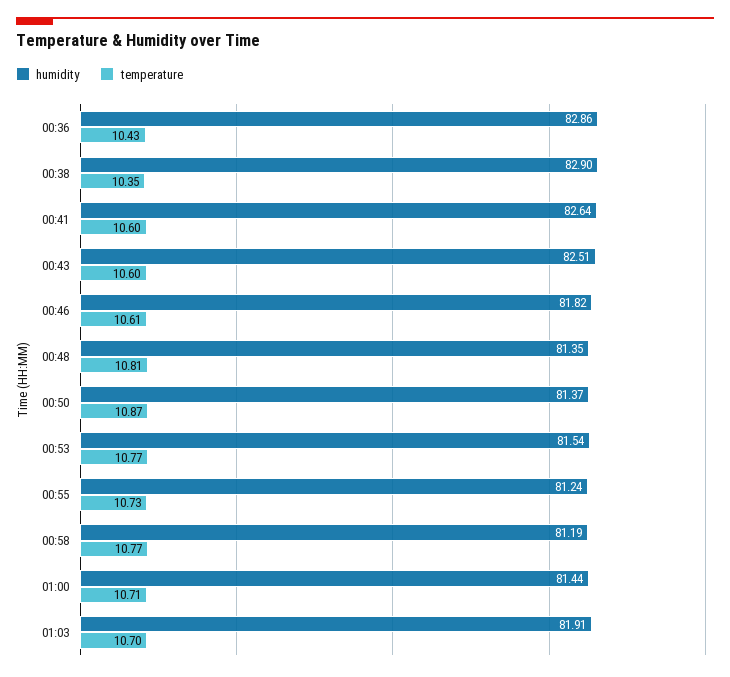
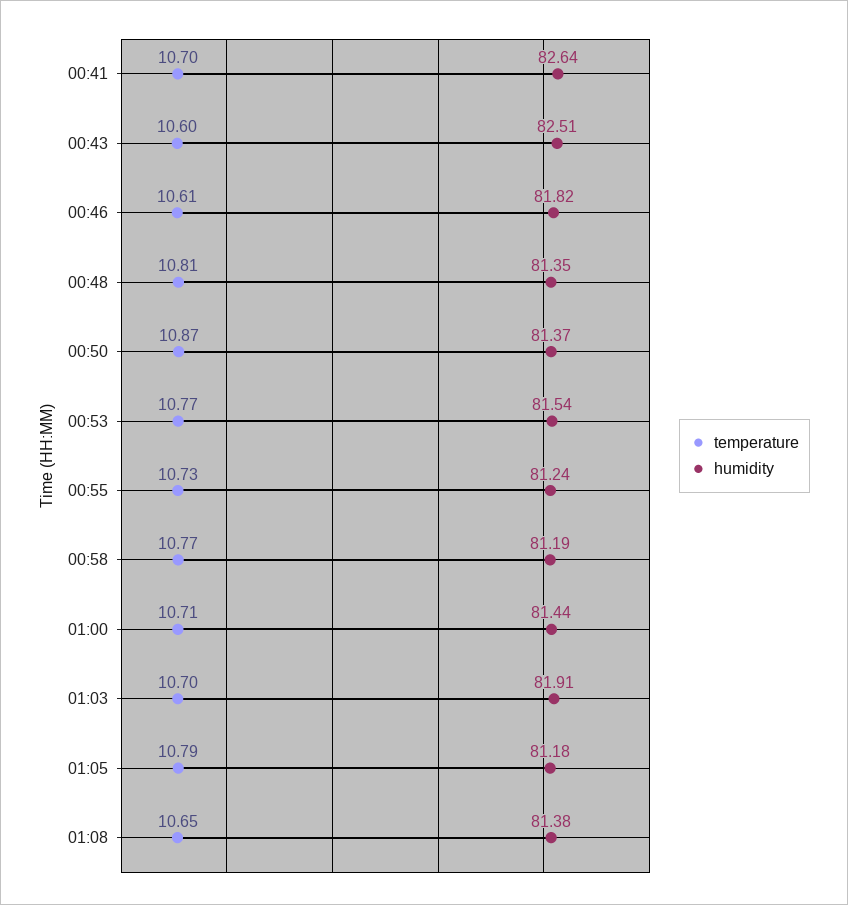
humidity, 00:36: 82.86 -> none
temperature, 00:36: 10.43 -> none
humidity, 00:38: 82.9 -> none
temperature, 00:38: 10.35 -> none
temperature, 00:41: 10.6 -> 10.7
temperature, 01:05: none -> 10.79
humidity, 01:05: none -> 81.18
temperature, 01:08: none -> 10.65
humidity, 01:08: none -> 81.38

